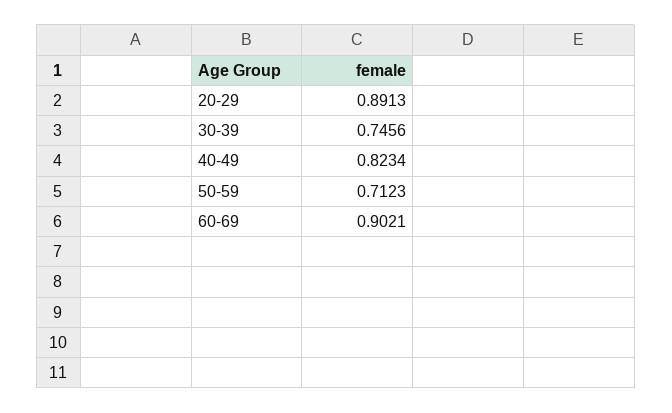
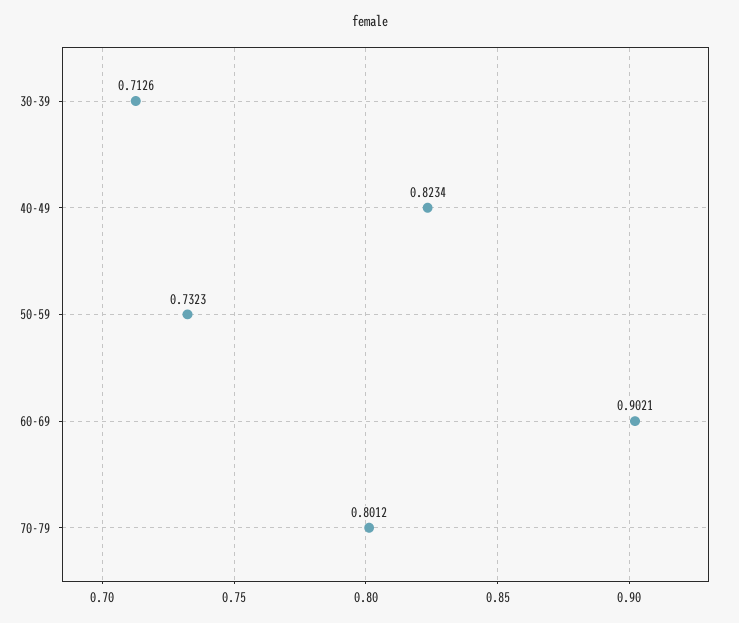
20-29: 0.8913 -> none
30-39: 0.7456 -> 0.7126
50-59: 0.7123 -> 0.7323
70-79: none -> 0.8012

